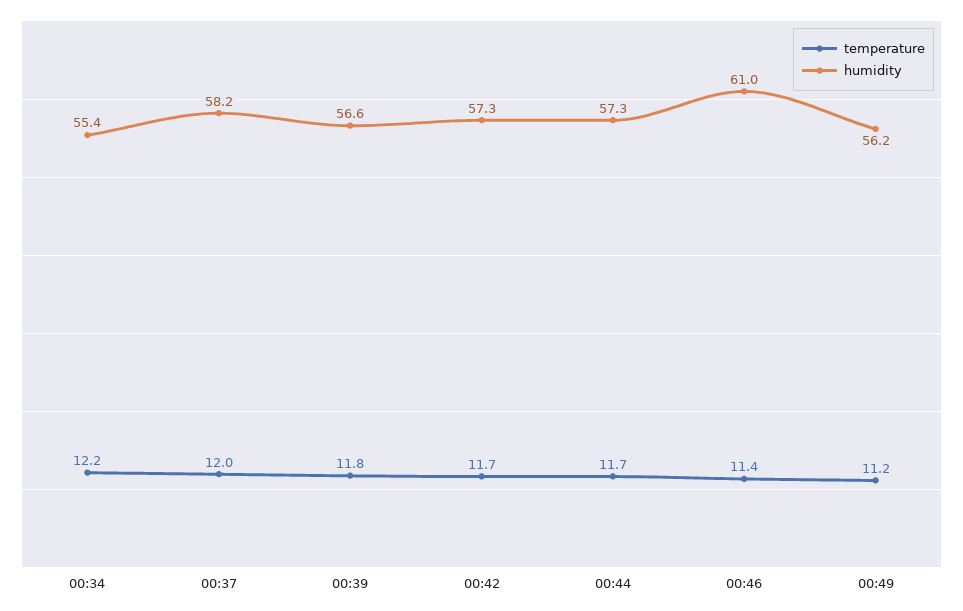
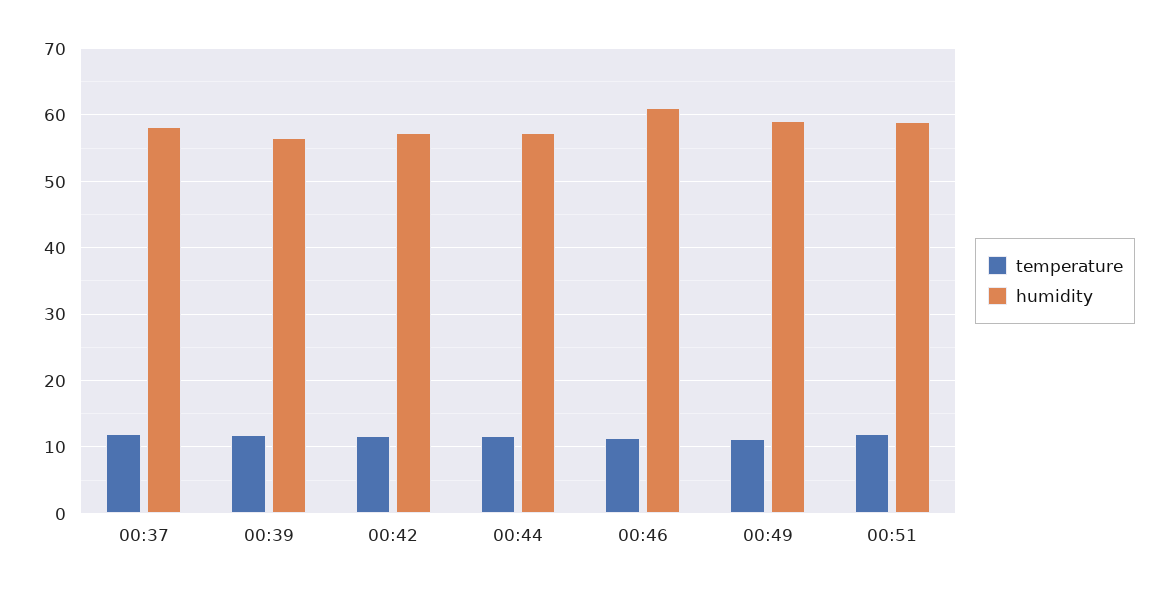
temperature, 00:34: 12.2 -> none
humidity, 00:34: 55.4 -> none
humidity, 00:49: 56.2 -> 59
temperature, 00:51: none -> 12
humidity, 00:51: none -> 59

